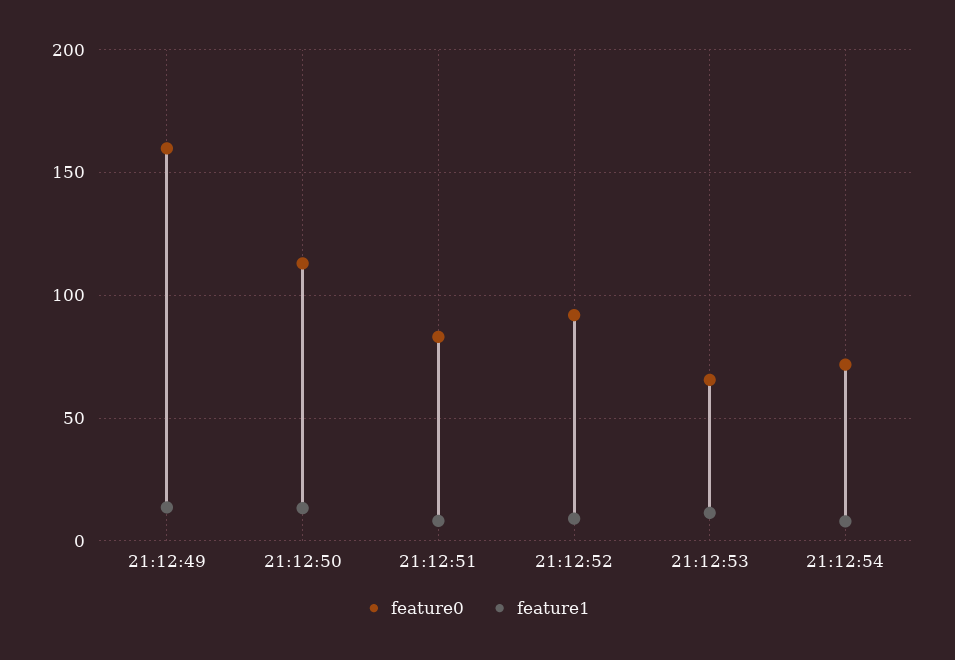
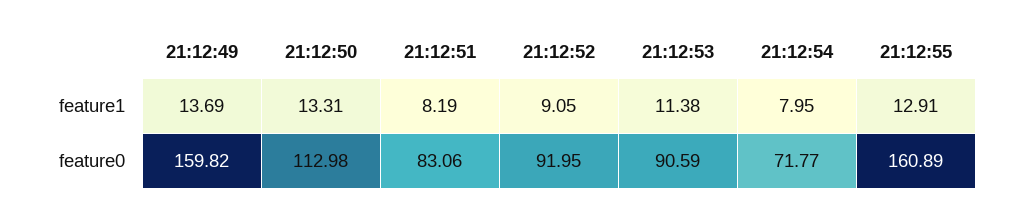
feature0, 21:12:53: 65 -> 90.59
feature1, 21:12:55: none -> 12.91
feature0, 21:12:55: none -> 160.89

